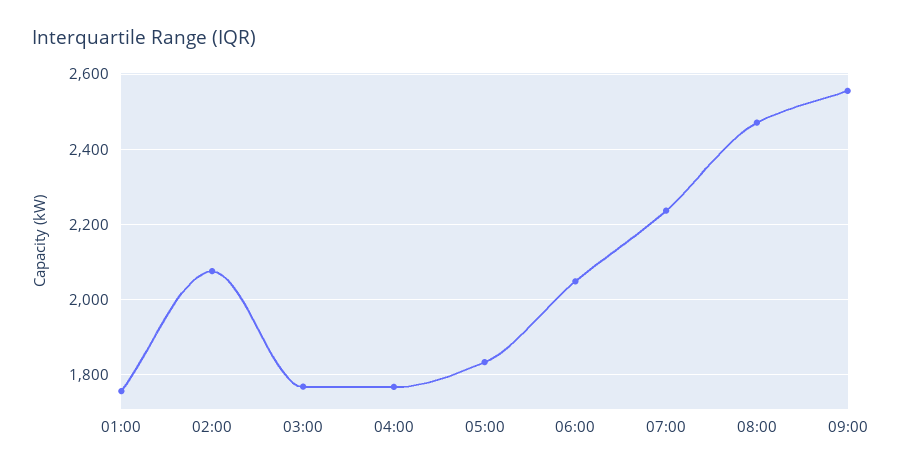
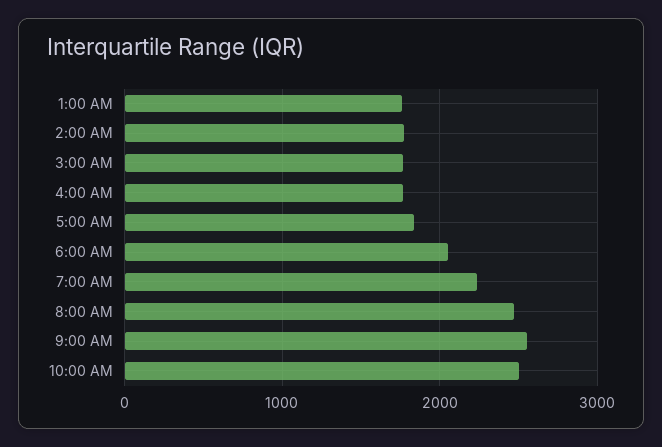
02:00: 2080 -> 1800
10:00 AM: none -> 2500

